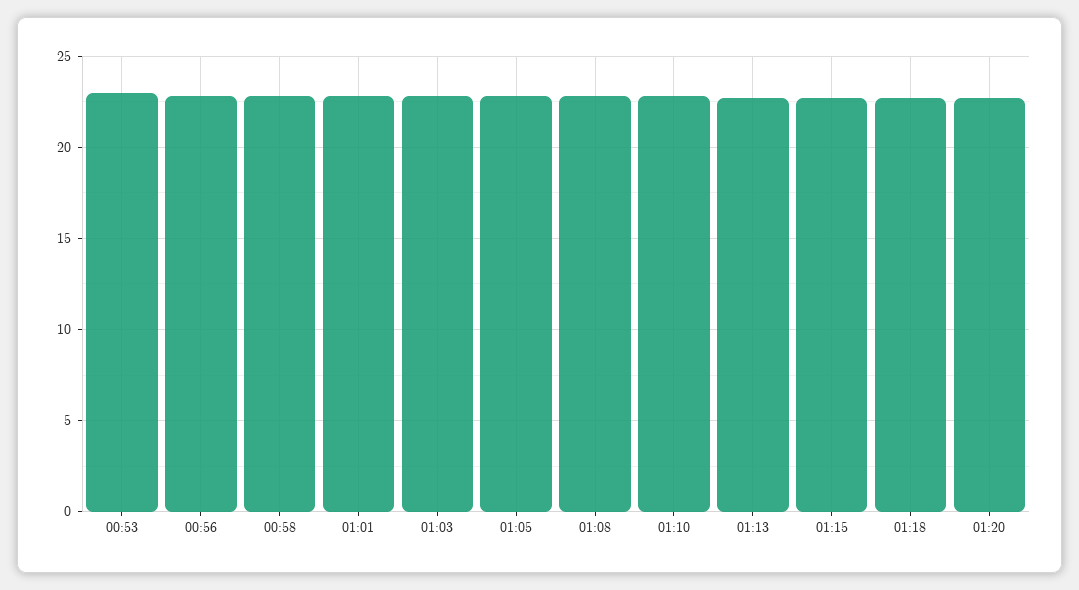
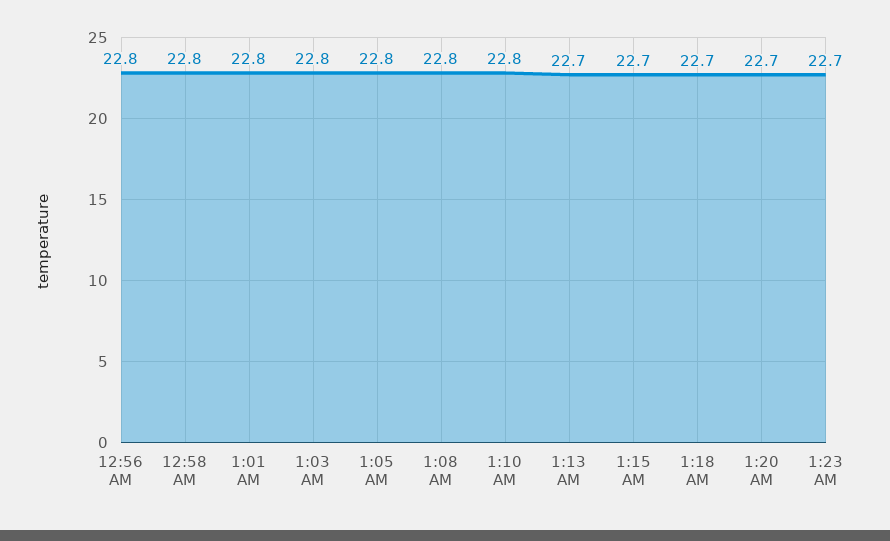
00:53: 23 -> none
1:23 AM: none -> 22.7

